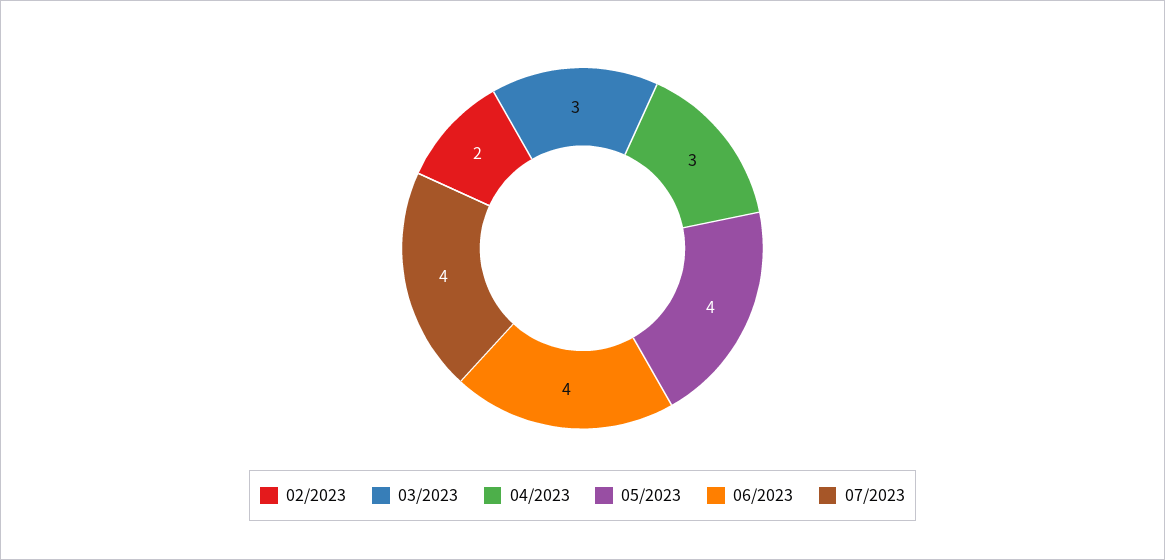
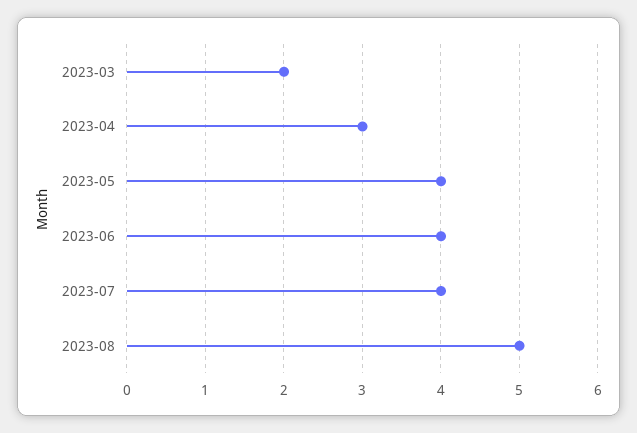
02/2023: 2 -> none
03/2023: 3 -> 2
2023-08: none -> 5

